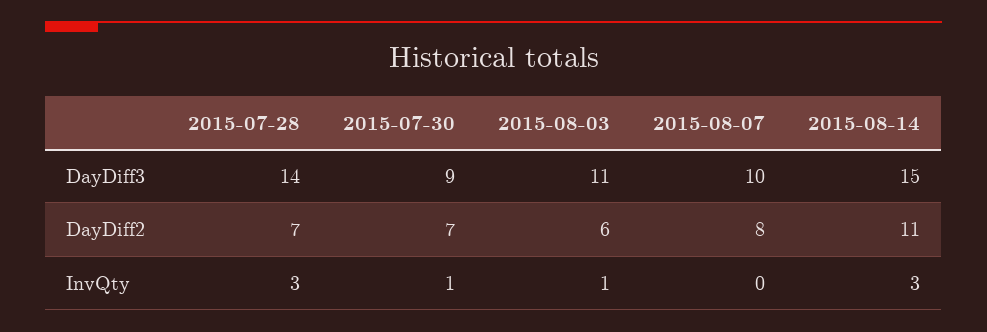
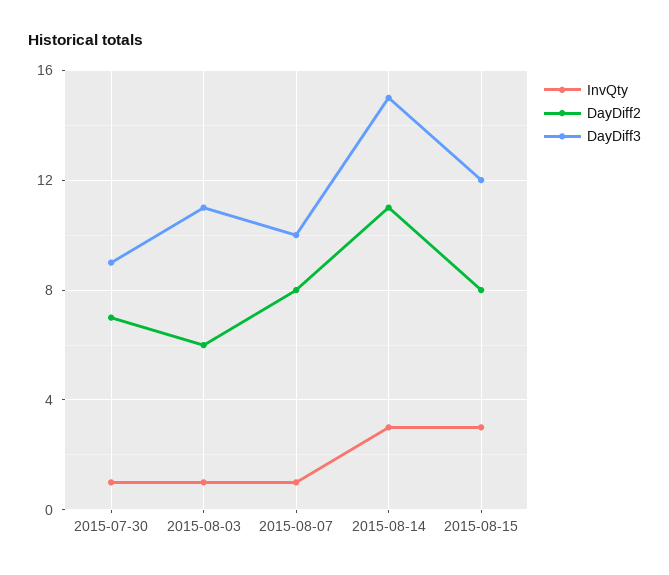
DayDiff3, 2015-07-28: 14 -> none
DayDiff2, 2015-07-28: 7 -> none
InvQty, 2015-07-28: 3 -> none
InvQty, 2015-08-07: 0 -> 1
InvQty, 2015-08-15: none -> 3
DayDiff2, 2015-08-15: none -> 8
DayDiff3, 2015-08-15: none -> 12

